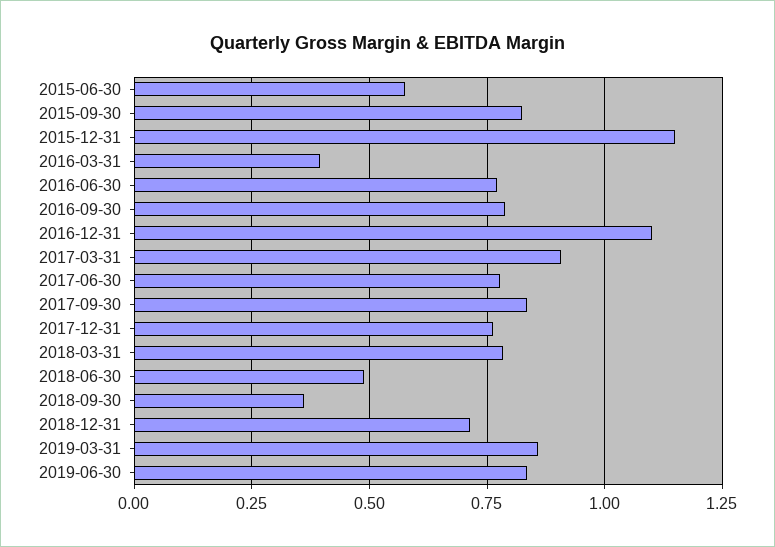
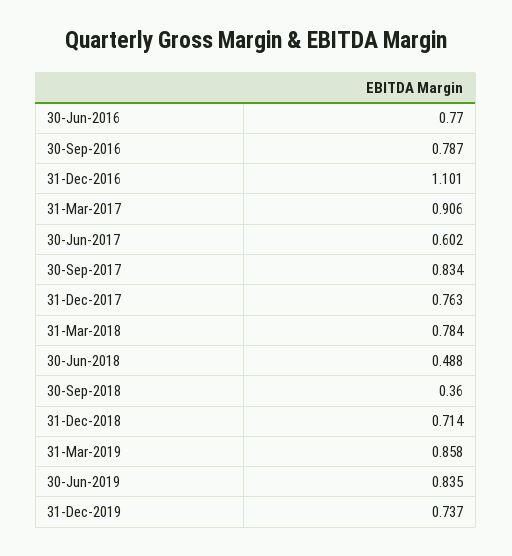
2015-06-30: 0.575 -> none
2015-09-30: 0.825 -> none
2015-12-31: 1.15 -> none
2016-03-31: 0.4 -> none
2017-06-30: 0.775 -> 0.602
31-Dec-2019: none -> 0.737

